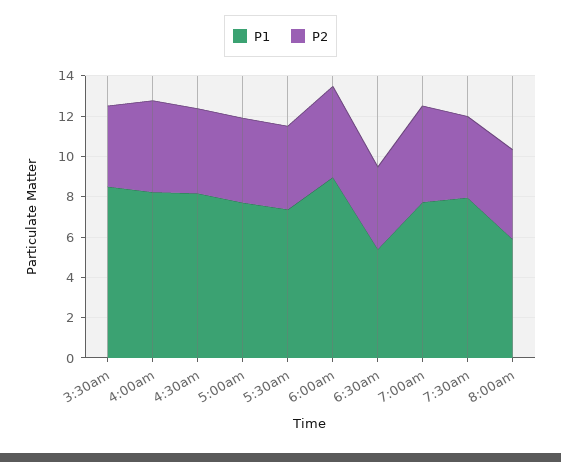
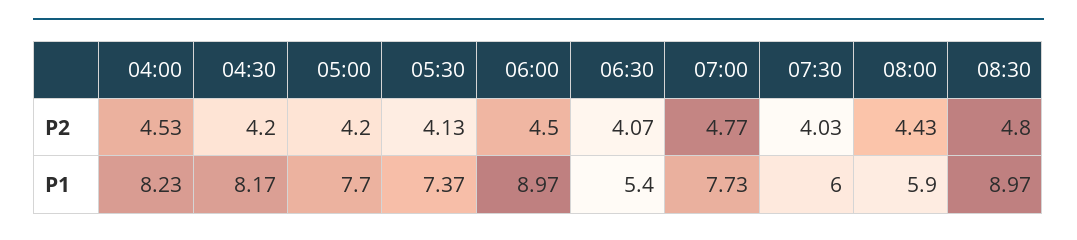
P1, 3:30am: 8.5 -> none
P2, 3:30am: 4 -> none
P1, 7:30am: 8 -> 6
P2, 08:30: none -> 4.8
P1, 08:30: none -> 8.97

